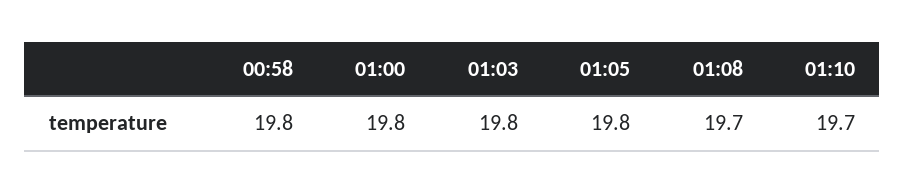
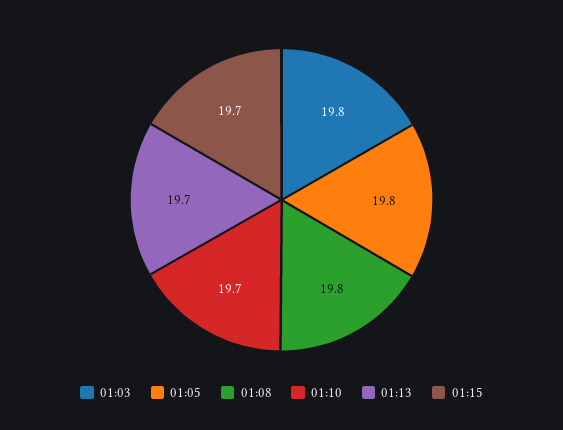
00:58: 19.8 -> none
01:00: 19.8 -> none
01:08: 19.7 -> 19.8
01:13: none -> 19.7
01:15: none -> 19.7

